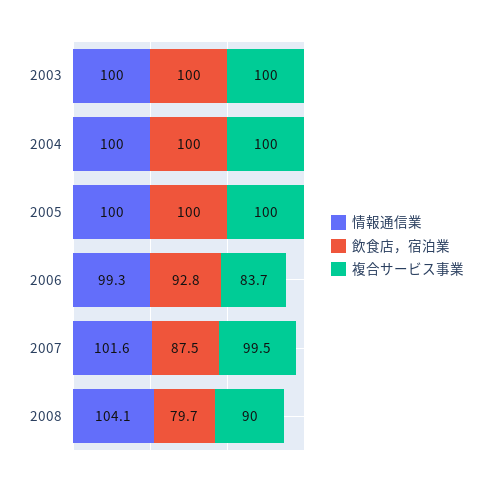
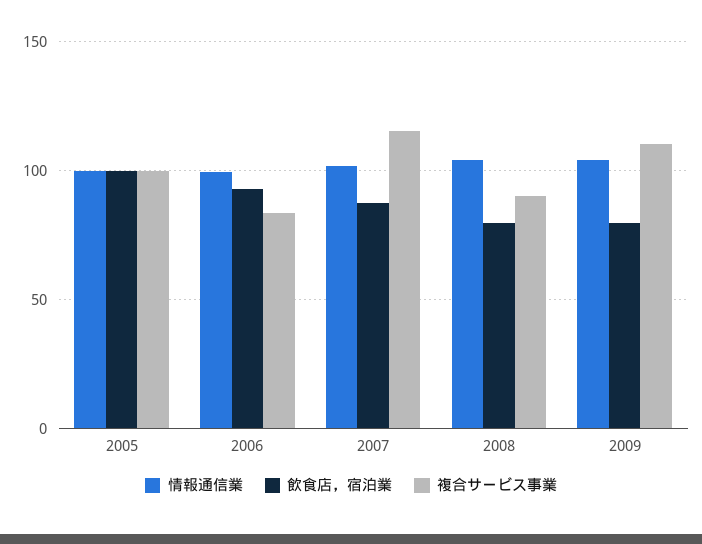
情報通信業, 2003: 100 -> none
飲食店，宿泊業, 2003: 100 -> none
複合サービス事業, 2003: 100 -> none
情報通信業, 2004: 100 -> none
飲食店，宿泊業, 2004: 100 -> none
複合サービス事業, 2004: 100 -> none
複合サービス事業, 2007: 99.5 -> 115
情報通信業, 2009: none -> 105
飲食店，宿泊業, 2009: none -> 80
複合サービス事業, 2009: none -> 110

